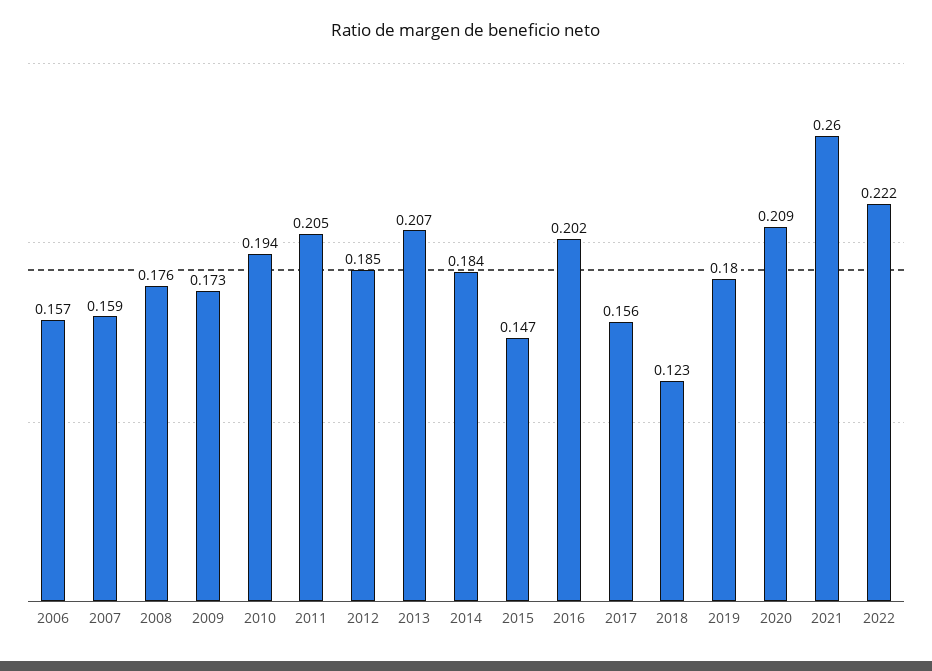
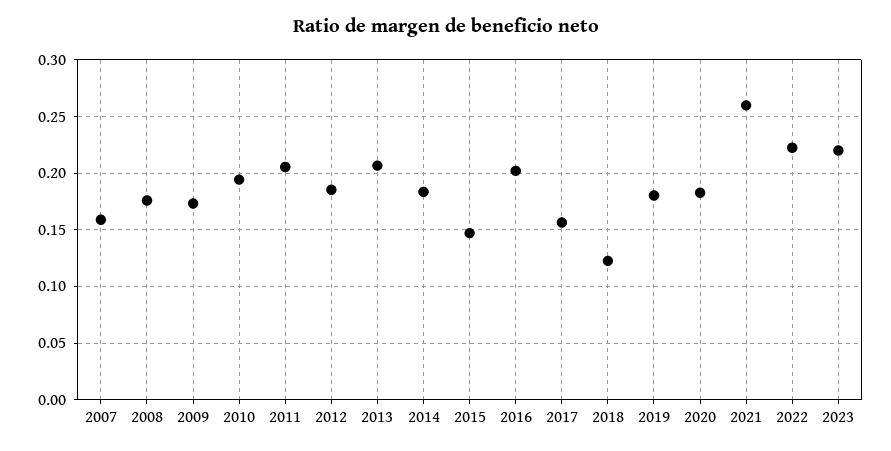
2006: 0.157 -> none
2020: 0.209 -> 0.18
2023: none -> 0.22

